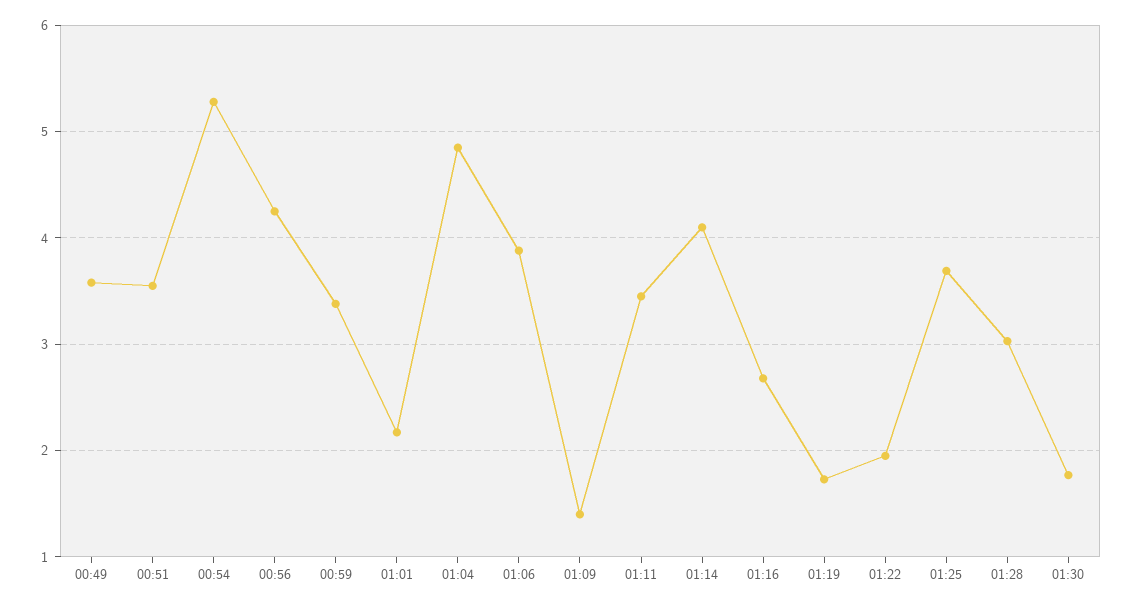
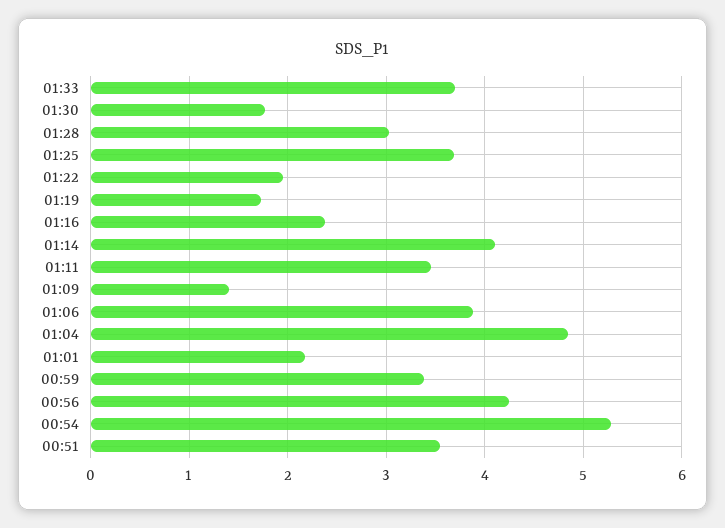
00:49: 3.6 -> none
01:16: 2.7 -> 2.4
01:33: none -> 3.7

